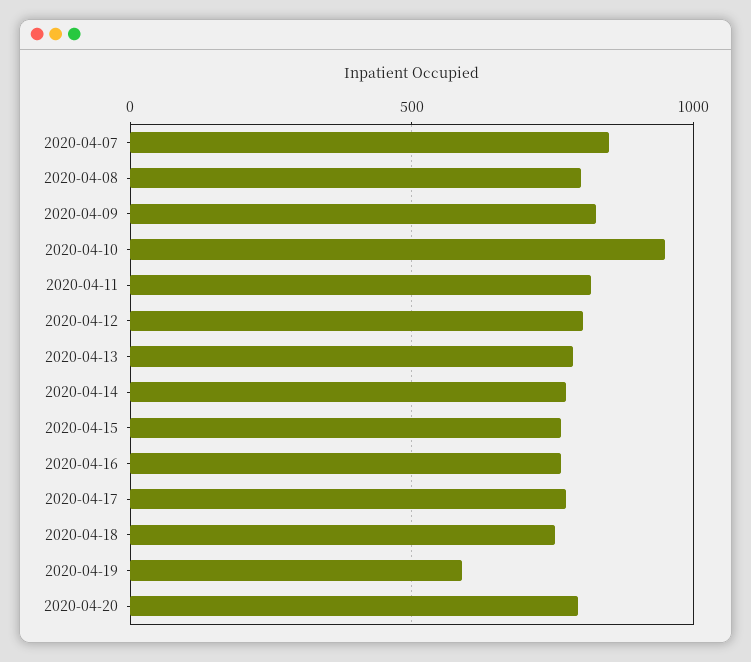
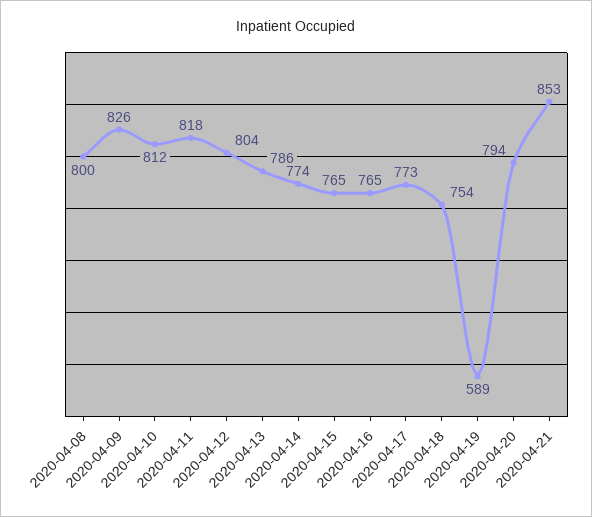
2020-04-07: 850 -> none
2020-04-10: 950 -> 812
2020-04-21: none -> 853

